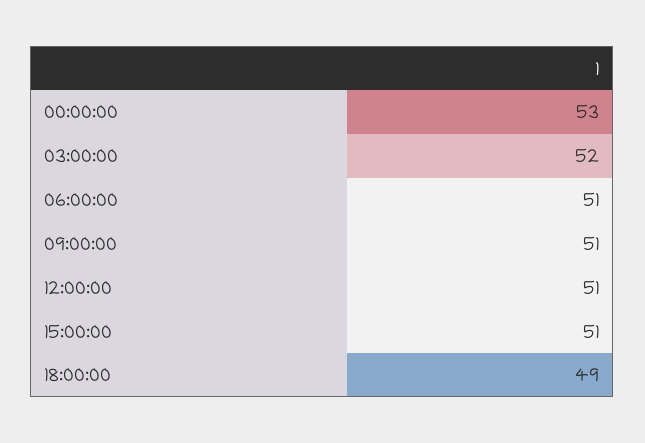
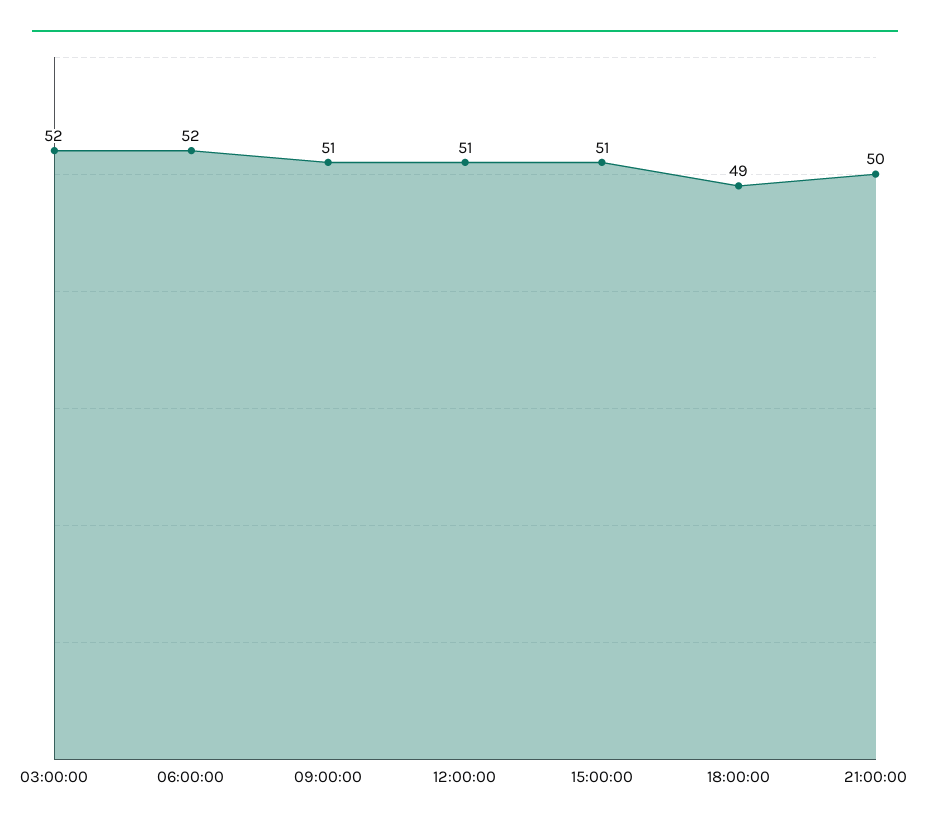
00:00:00: 53 -> none
06:00:00: 51 -> 52
21:00:00: none -> 50

